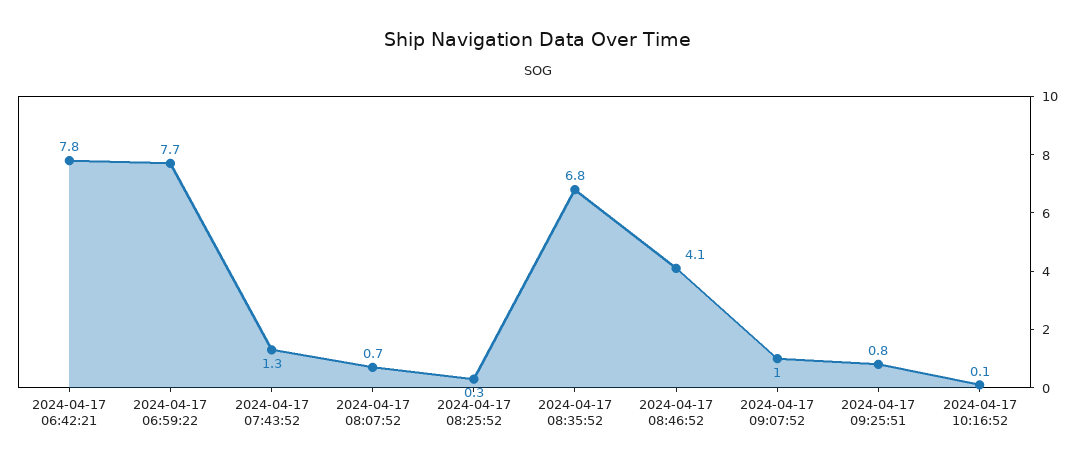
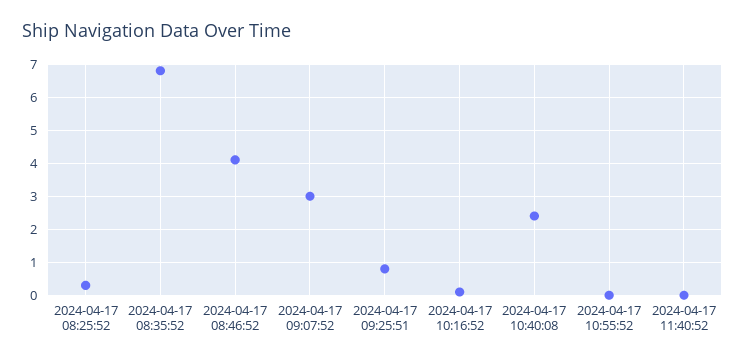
2024-04-17 06:42:21: 7.8 -> none
2024-04-17 06:59:22: 7.7 -> none
2024-04-17 07:43:52: 1.3 -> none
2024-04-17 08:07:52: 0.7 -> none
2024-04-17 09:07:52: 1 -> 3
2024-04-17 10:40:08: none -> 2.5
2024-04-17 10:55:52: none -> 0
2024-04-17 11:40:52: none -> 0

